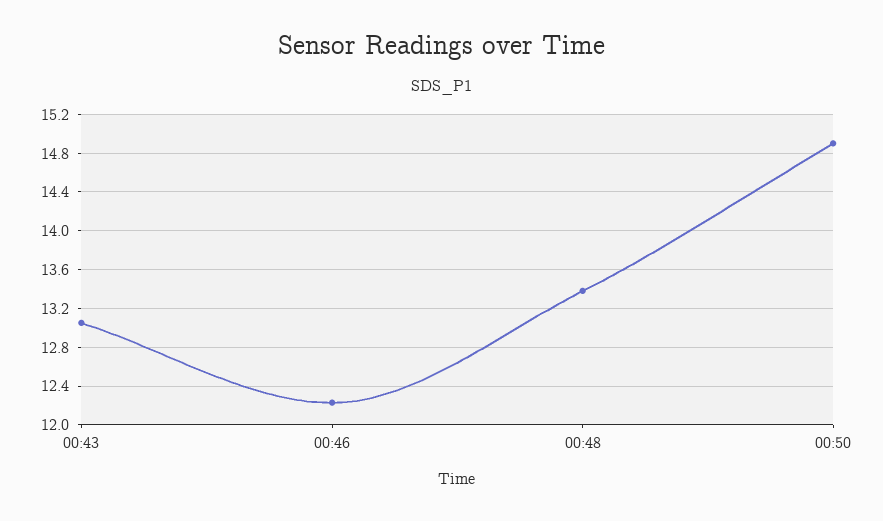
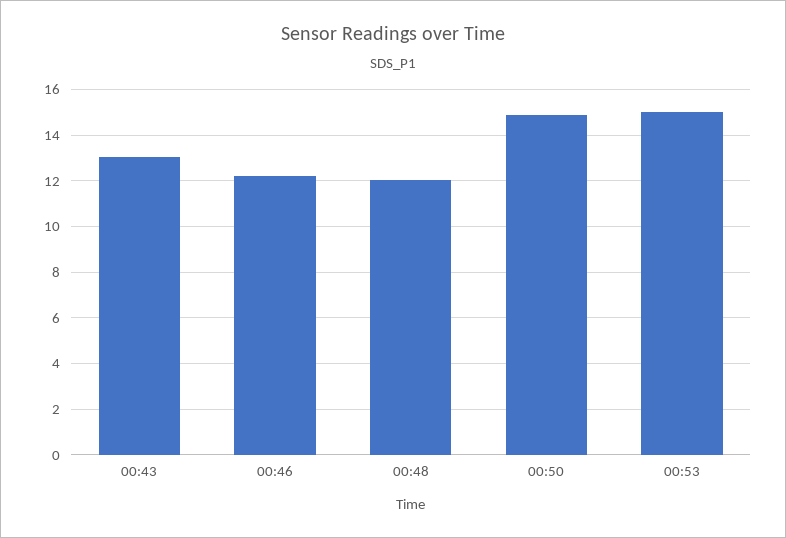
00:48: 13.4 -> 12
00:53: none -> 15

